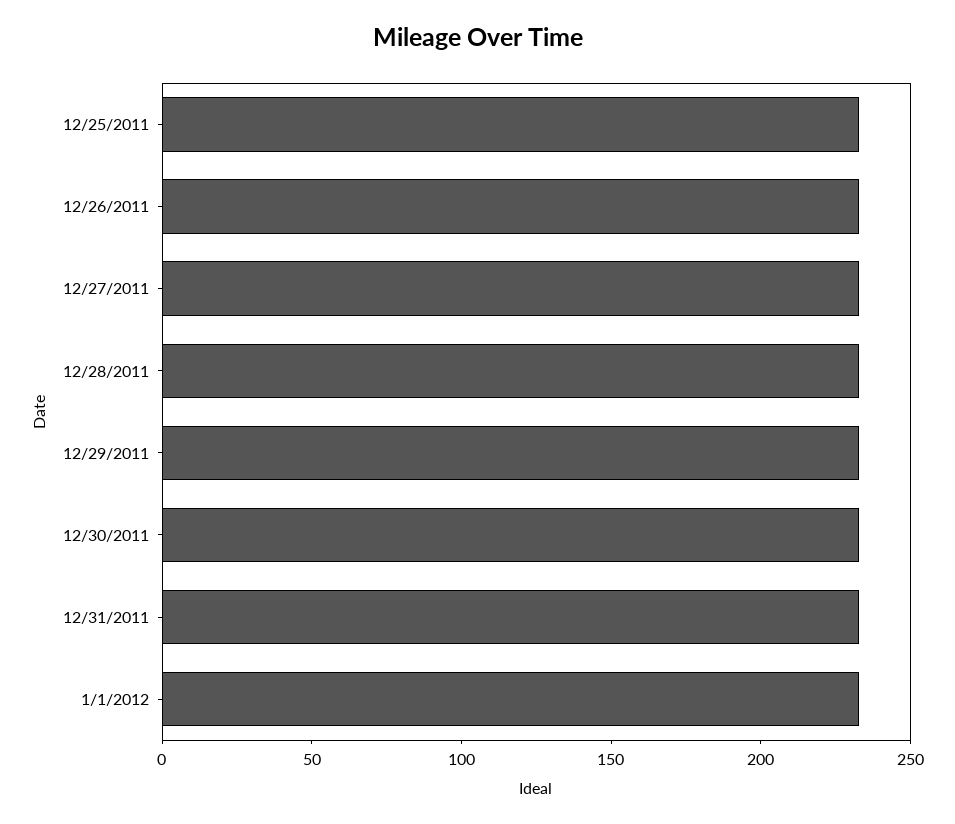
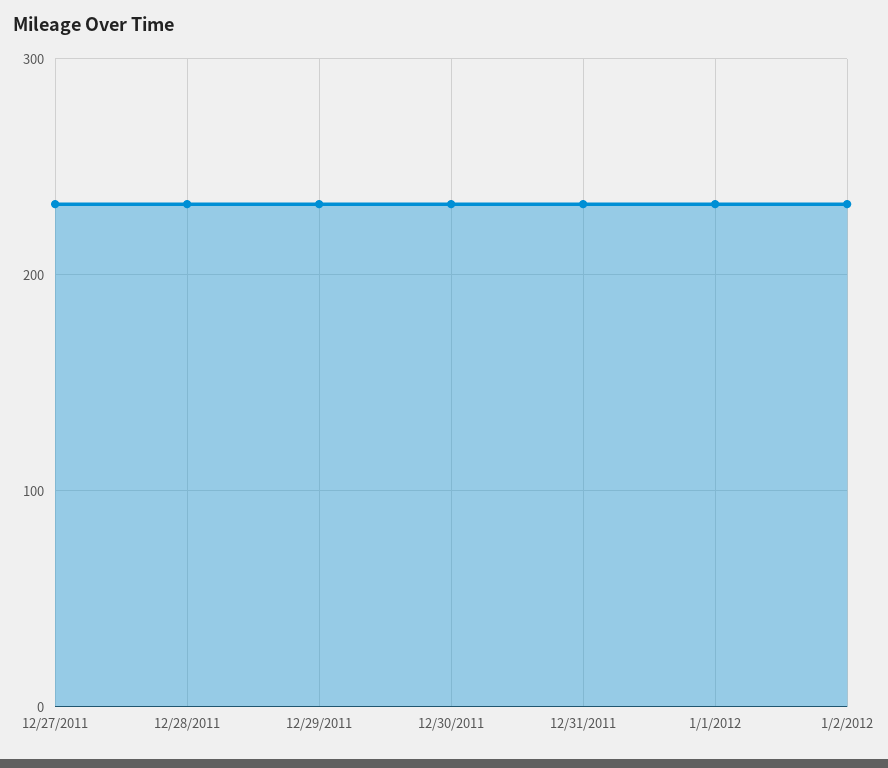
12/25/2011: 230 -> none
12/26/2011: 230 -> none
1/2/2012: none -> 230

